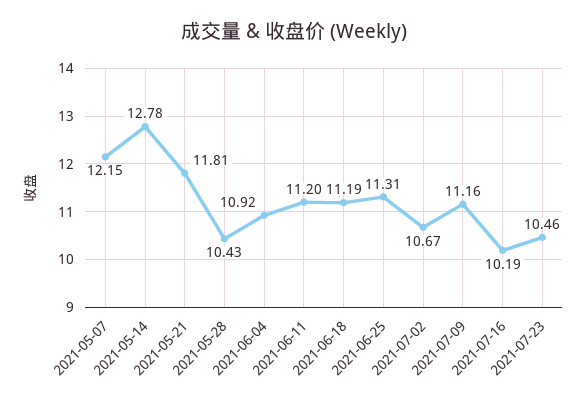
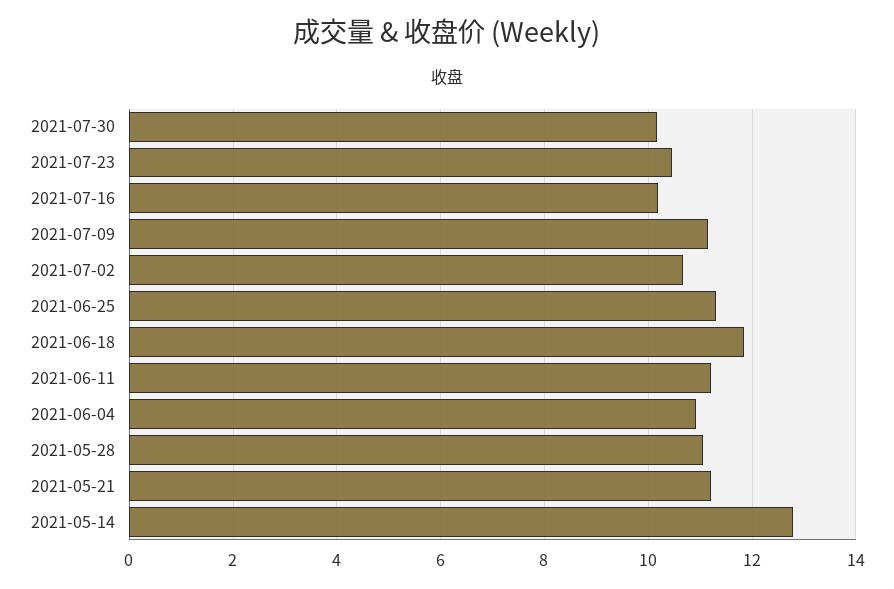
2021-05-07: 12.15 -> none
2021-05-21: 11.81 -> 11.2
2021-05-28: 10.43 -> 11
2021-06-18: 11.19 -> 11.8
2021-07-30: none -> 10.2

